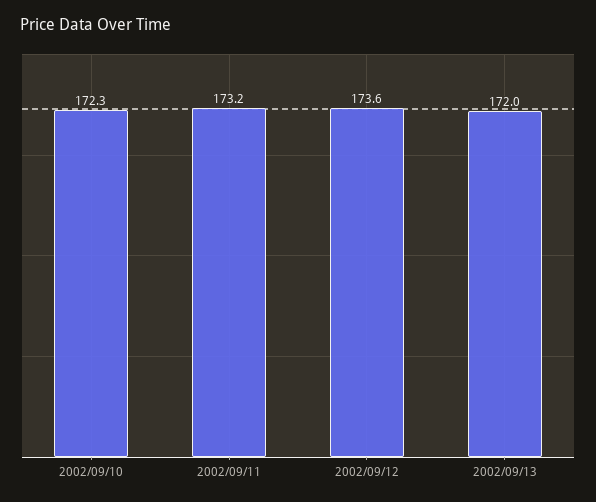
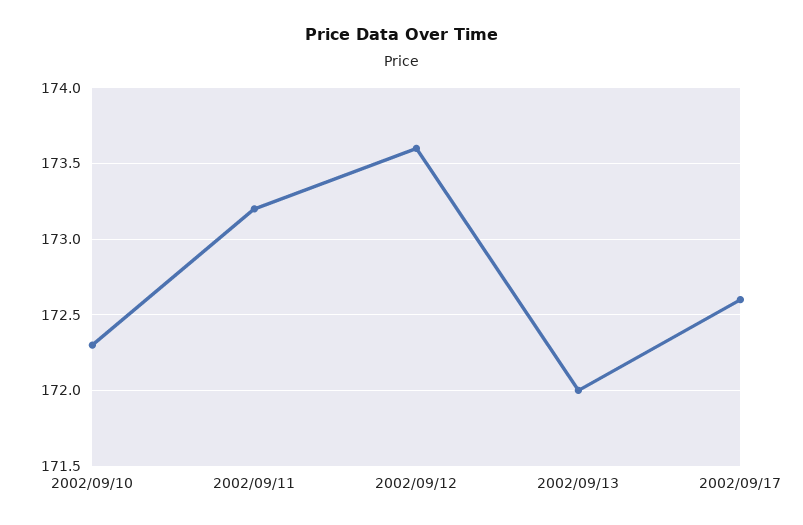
2002/09/17: none -> 172.6

